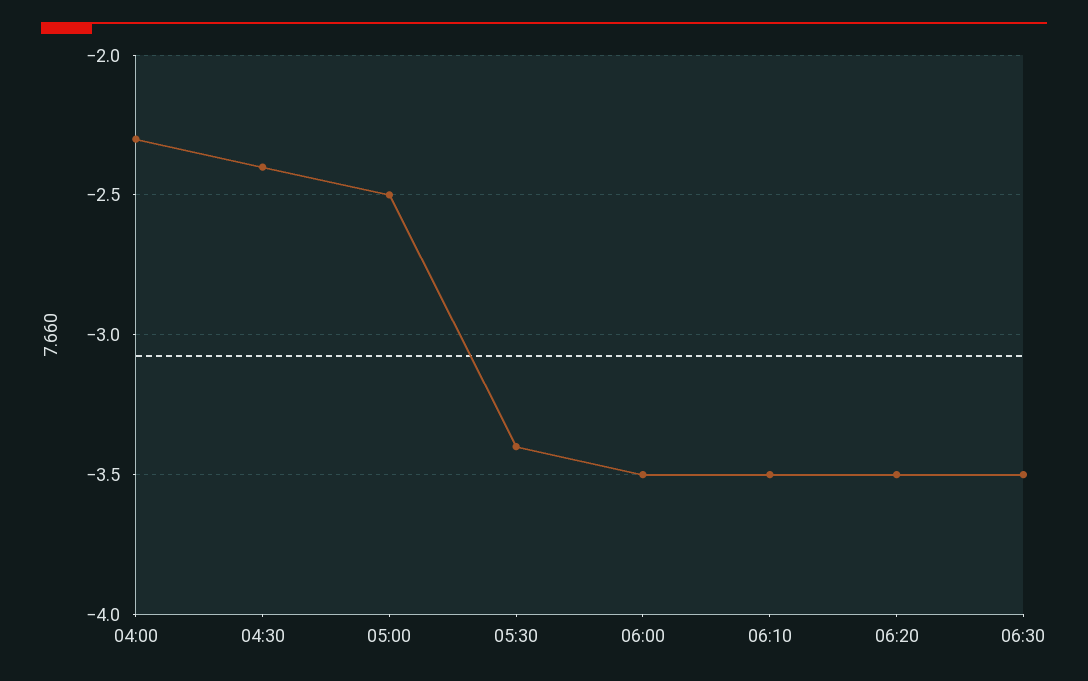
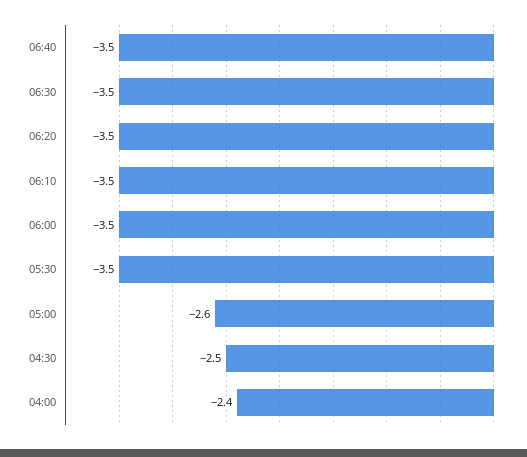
04:00: -2.3 -> -2.4
04:30: -2.4 -> -2.5
05:00: -2.5 -> -2.6
05:30: -3.4 -> -3.5
06:40: none -> -3.5

